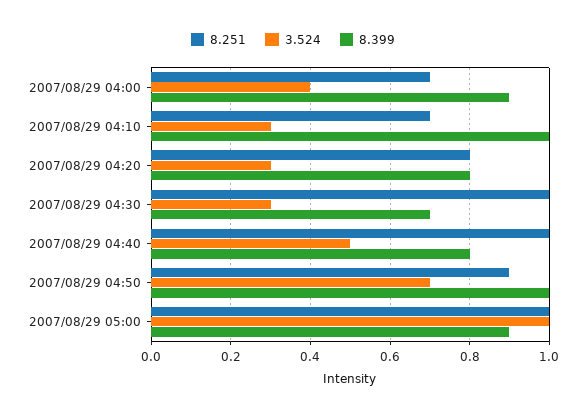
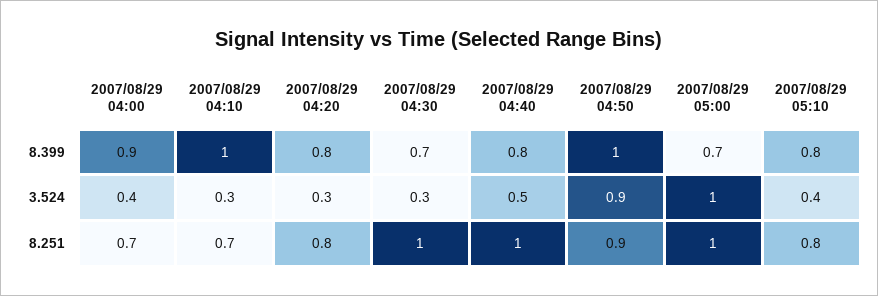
3.524, 2007/08/29 04:50: 0.7 -> 0.9
8.399, 2007/08/29 05:00: 0.9 -> 0.7
8.399, 2007/08/29 05:10: none -> 0.8
3.524, 2007/08/29 05:10: none -> 0.4
8.251, 2007/08/29 05:10: none -> 0.8

